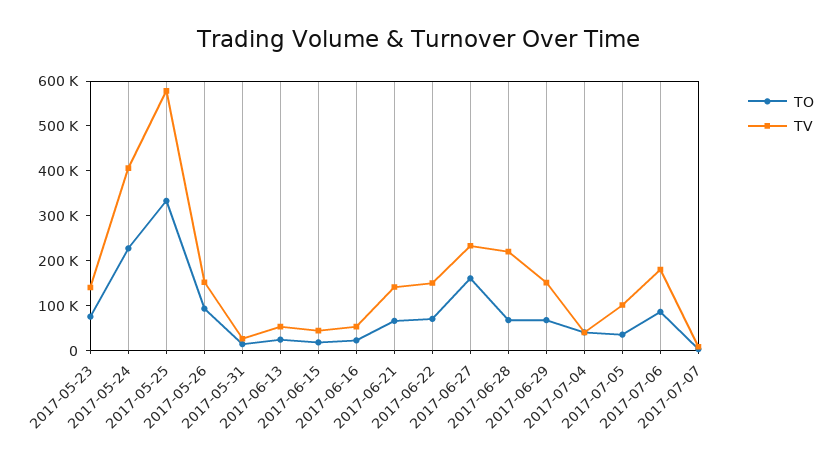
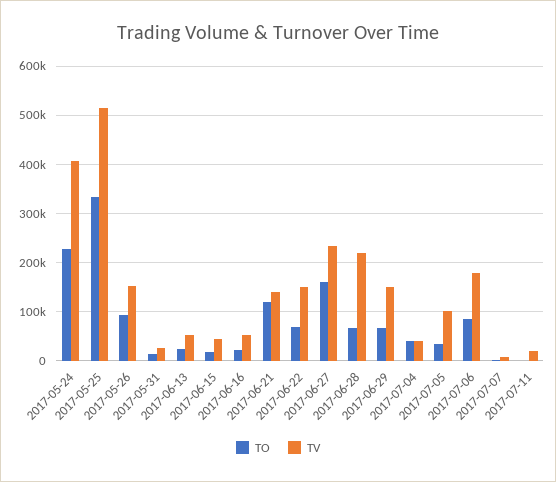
TO, 2017-05-23: 80000 -> none
TV, 2017-05-23: 140000 -> none
TV, 2017-05-25: 580000 -> 520000
TO, 2017-06-21: 60000 -> 120000
TO, 2017-07-11: none -> 0
TV, 2017-07-11: none -> 20000

